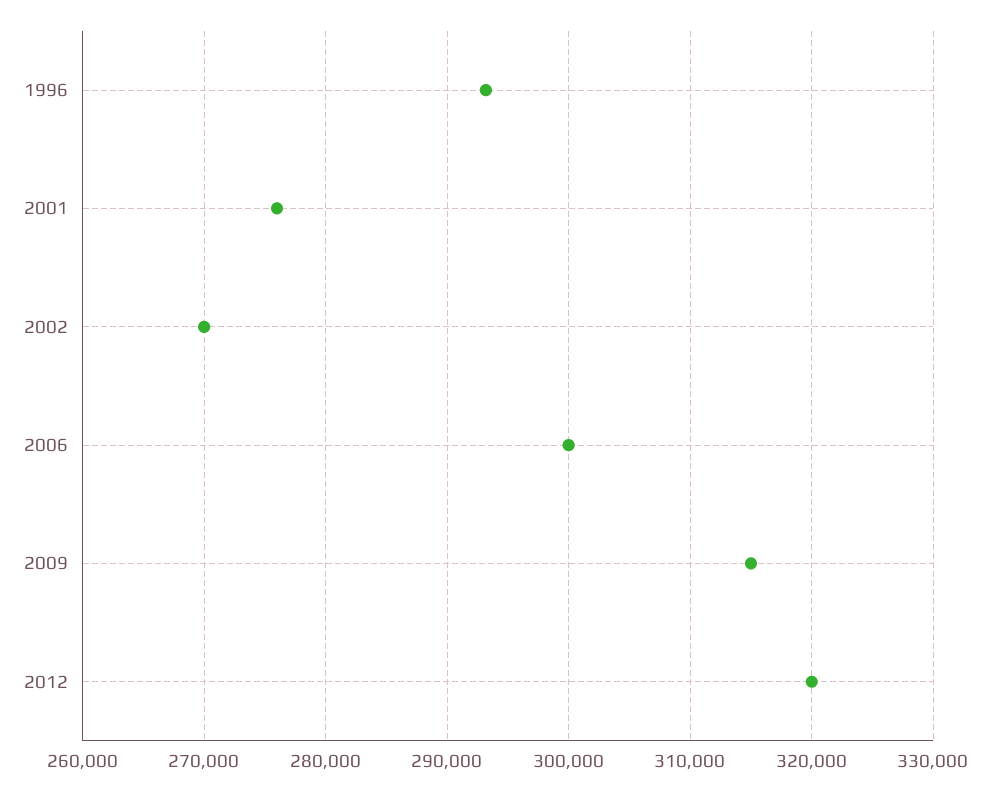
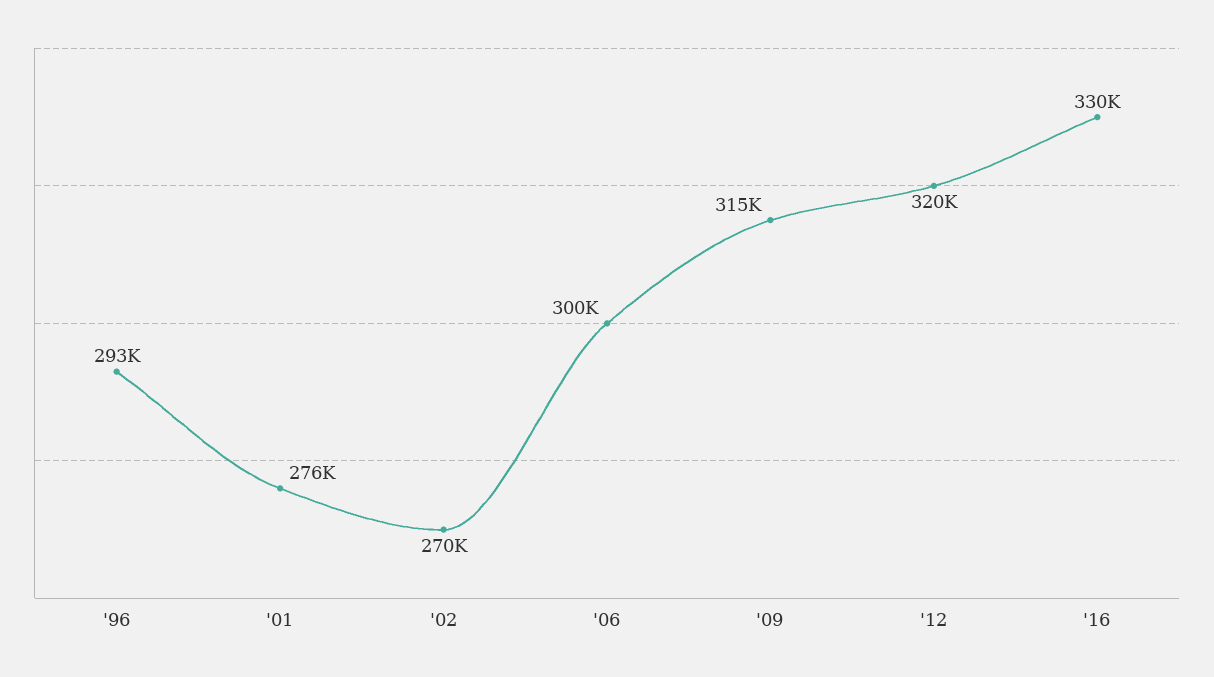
'16: none -> 330000

